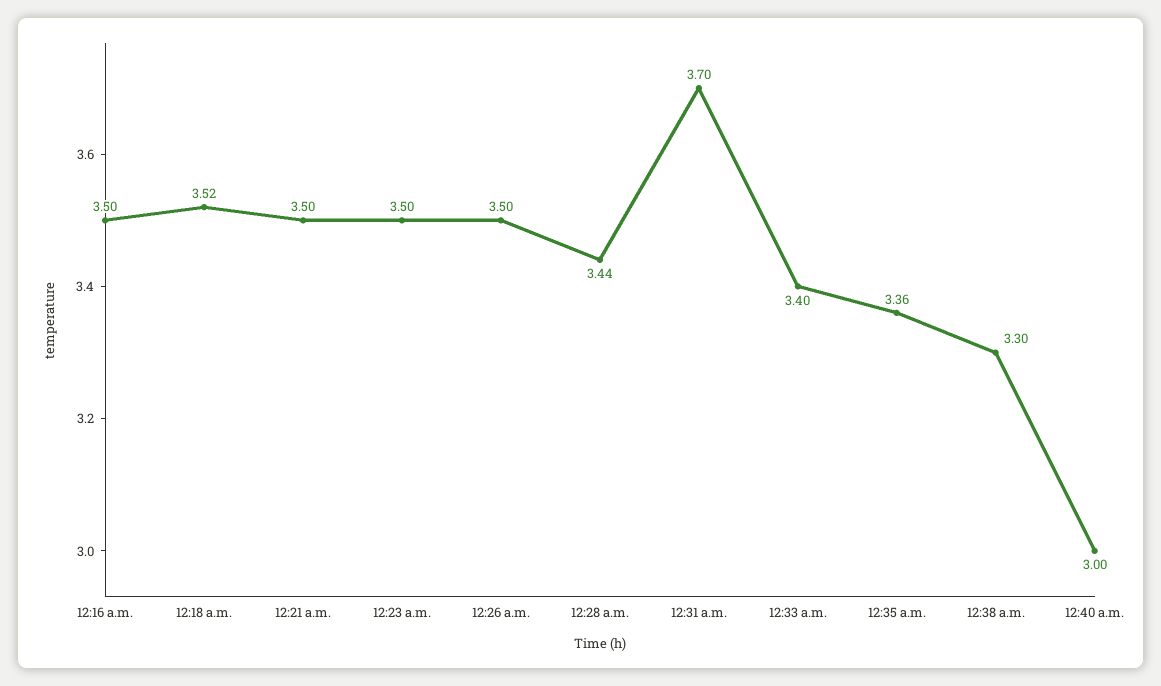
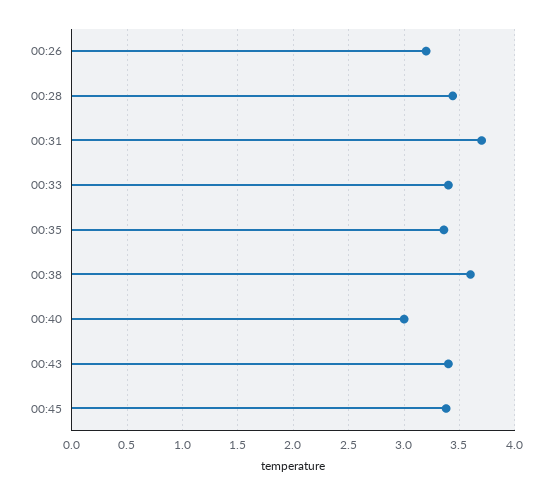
12:16 a.m.: 3.5 -> none
12:18 a.m.: 3.52 -> none
12:21 a.m.: 3.5 -> none
12:23 a.m.: 3.5 -> none
12:26 a.m.: 3.5 -> 3.2
12:38 a.m.: 3.3 -> 3.6
00:43: none -> 3.4
00:45: none -> 3.4

